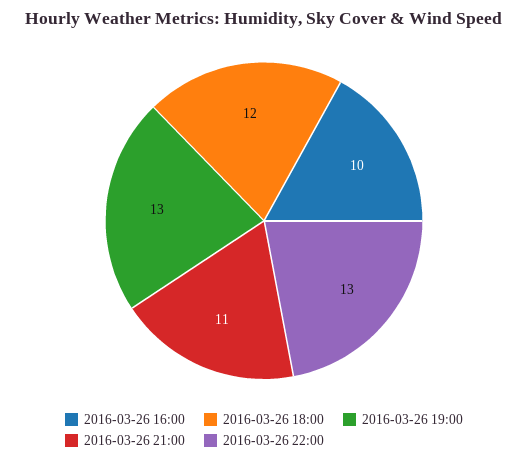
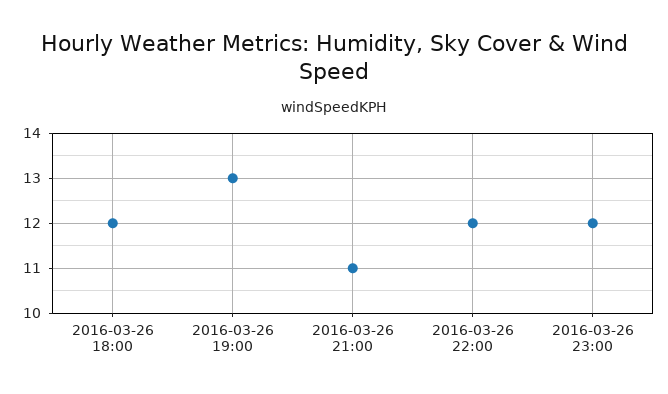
2016-03-26 16:00: 10 -> none
2016-03-26 22:00: 13 -> 12
2016-03-26 23:00: none -> 12

